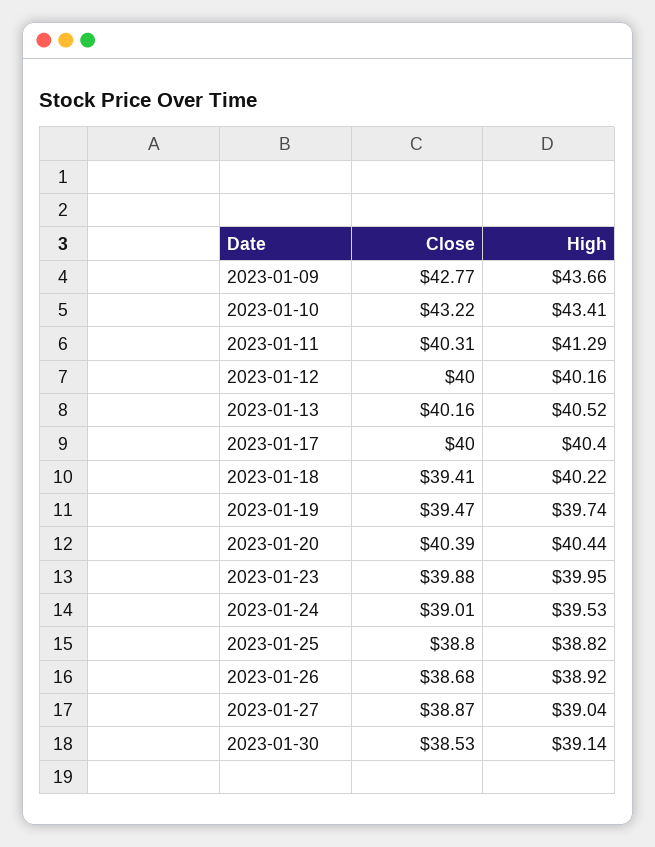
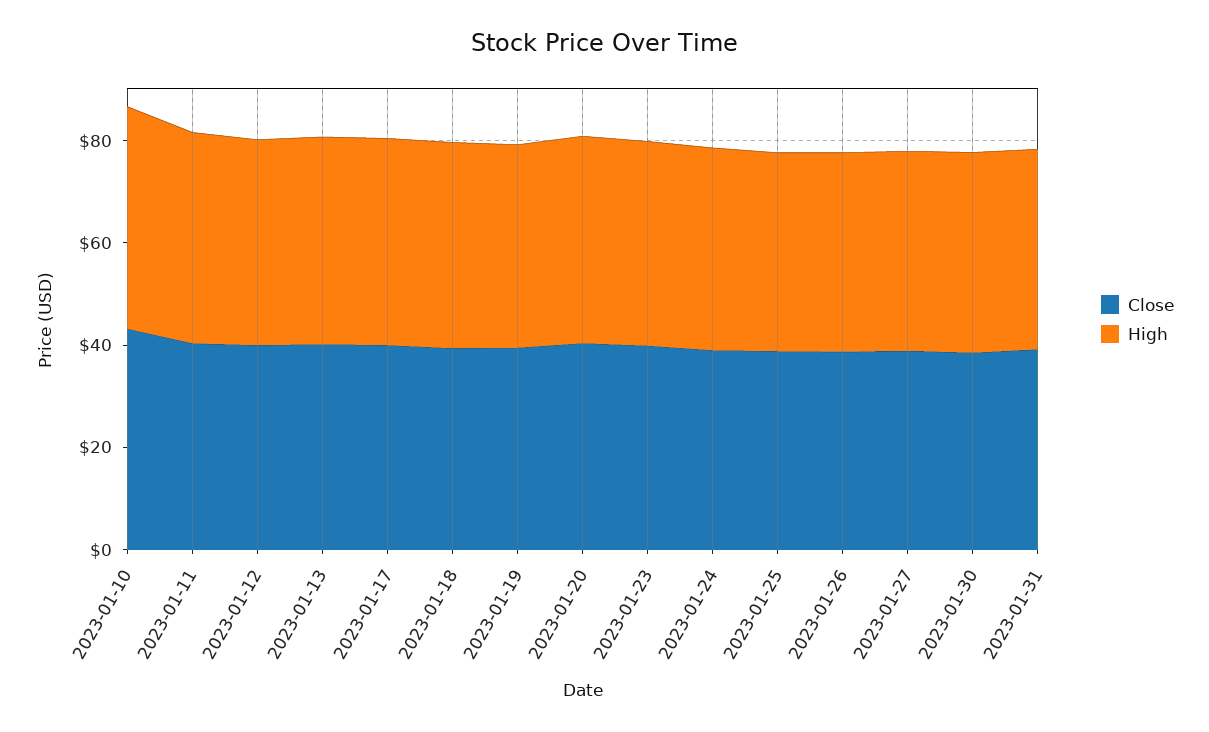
Close, 2023-01-09: 42.77 -> none
High, 2023-01-09: 43.66 -> none
Close, 2023-01-31: none -> 40
High, 2023-01-31: none -> 40

